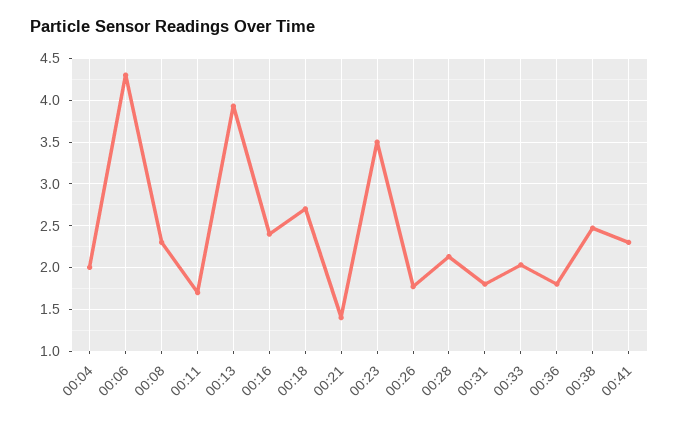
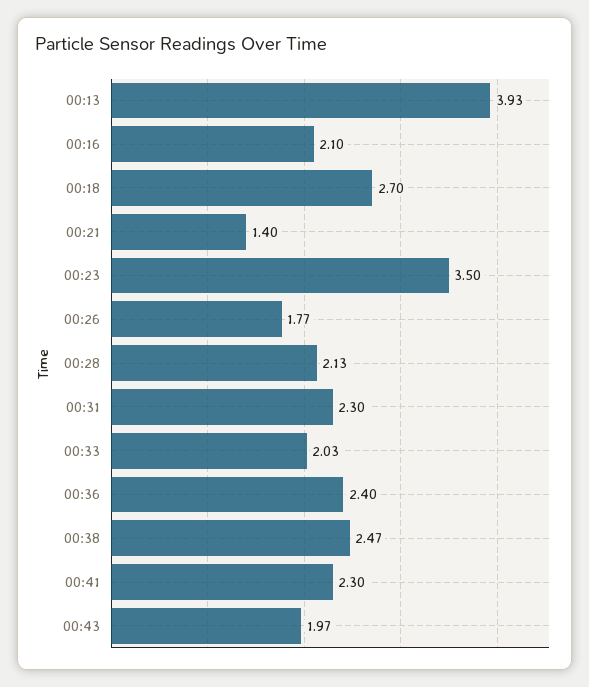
00:04: 2 -> none
00:06: 4.3 -> none
00:08: 2.3 -> none
00:11: 1.7 -> none
00:16: 2.4 -> 2.1
00:31: 1.8 -> 2.3
00:36: 1.8 -> 2.4
00:43: none -> 1.97

